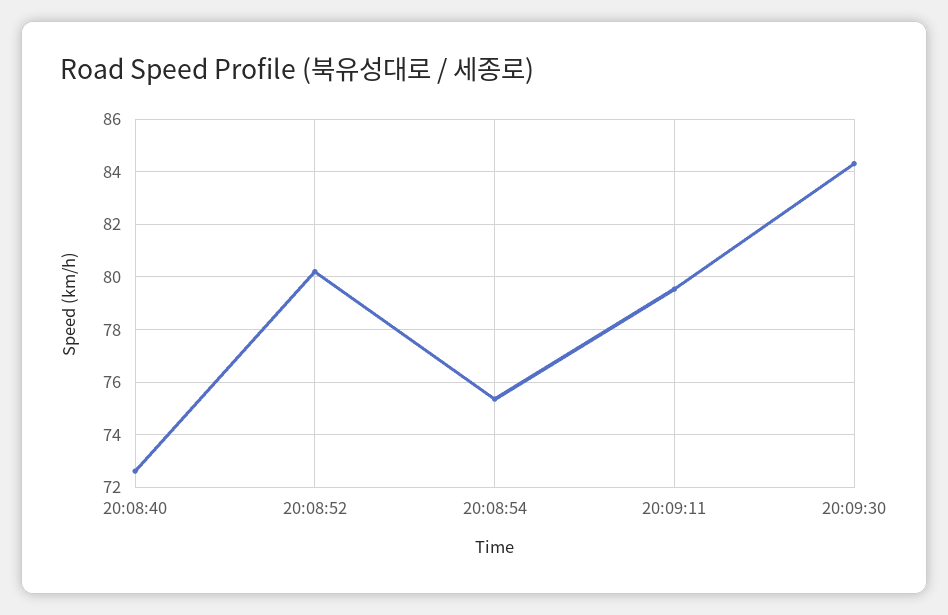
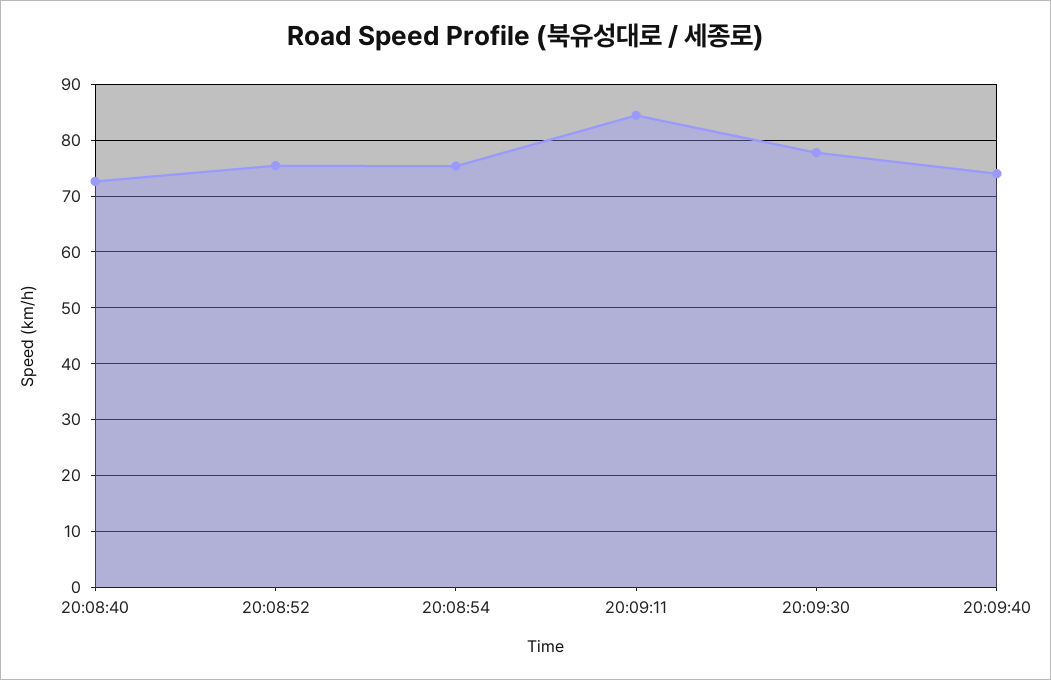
20:08:52: 80.25 -> 76
20:09:11: 79.5 -> 84
20:09:30: 84.25 -> 78
20:09:40: none -> 74

